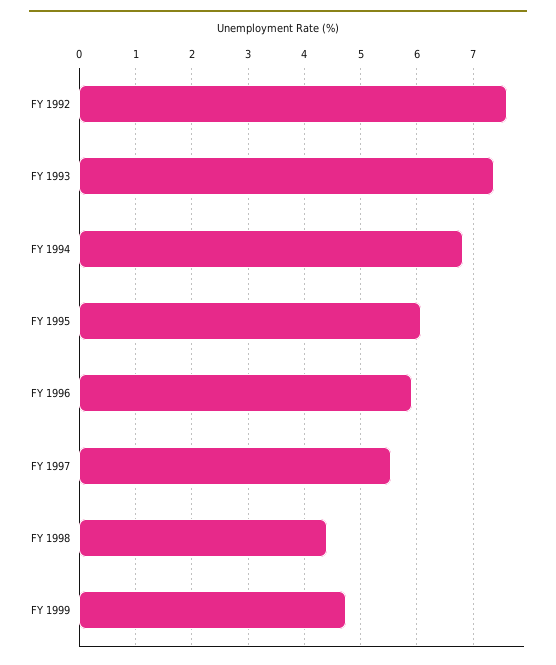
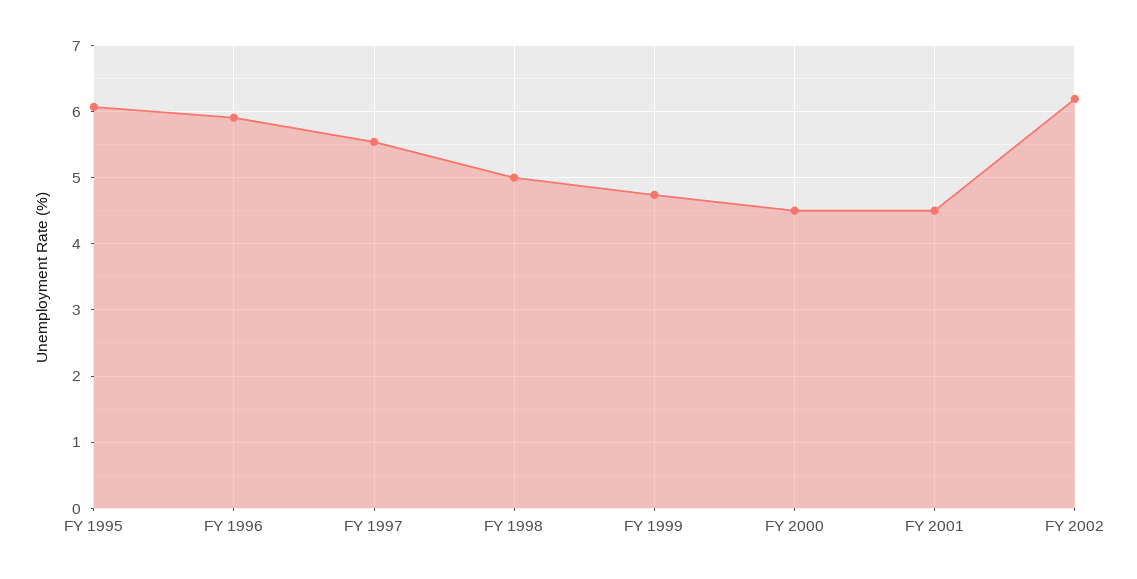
FY 1992: 7.6 -> none
FY 1993: 7.4 -> none
FY 1994: 6.8 -> none
FY 1998: 4.4 -> 5
FY 2000: none -> 4.5
FY 2001: none -> 4.5
FY 2002: none -> 6.2

